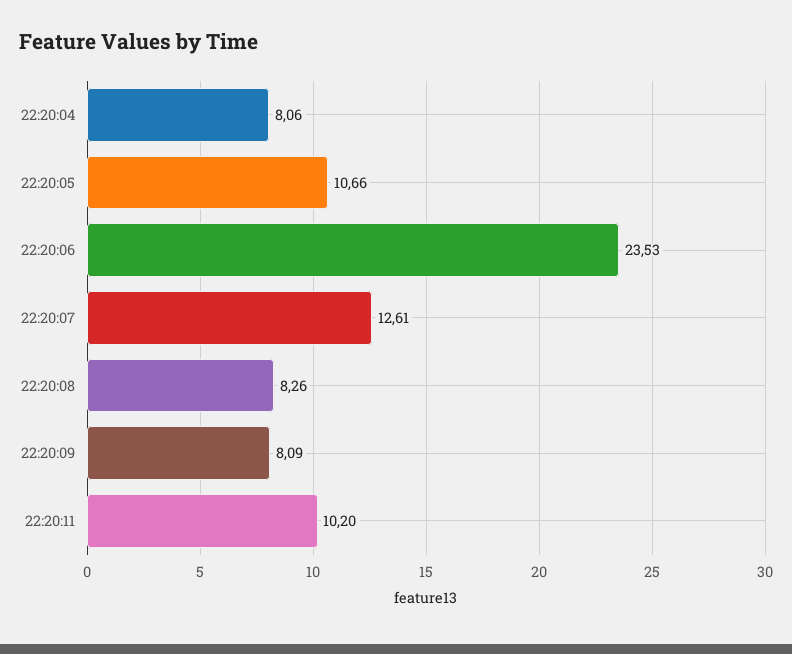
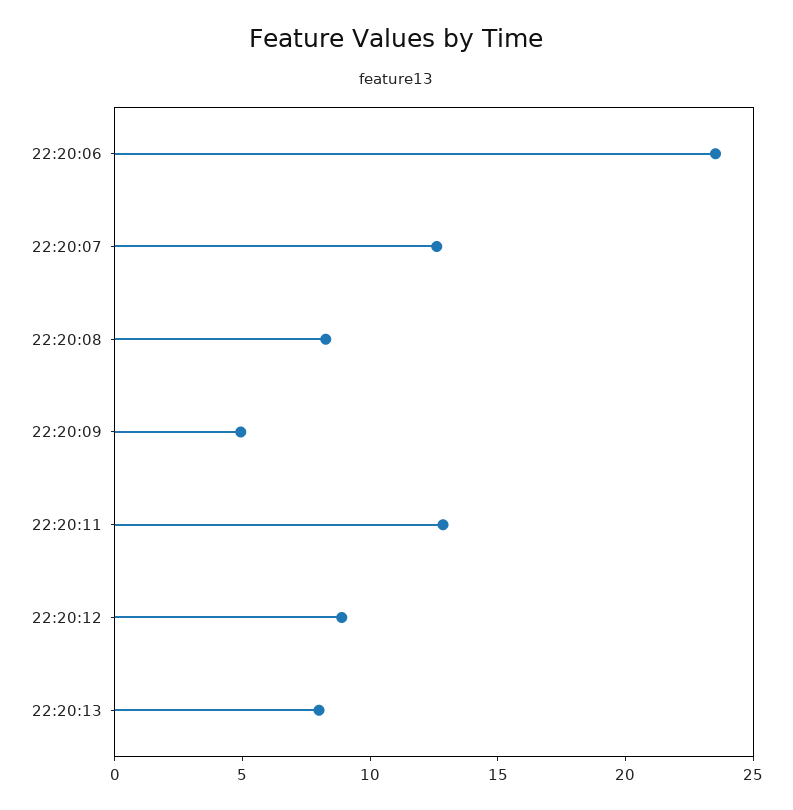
22:20:04: 8.06 -> none
22:20:05: 10.66 -> none
22:20:09: 8.09 -> 5
22:20:11: 10.2 -> 13
22:20:12: none -> 9
22:20:13: none -> 8

